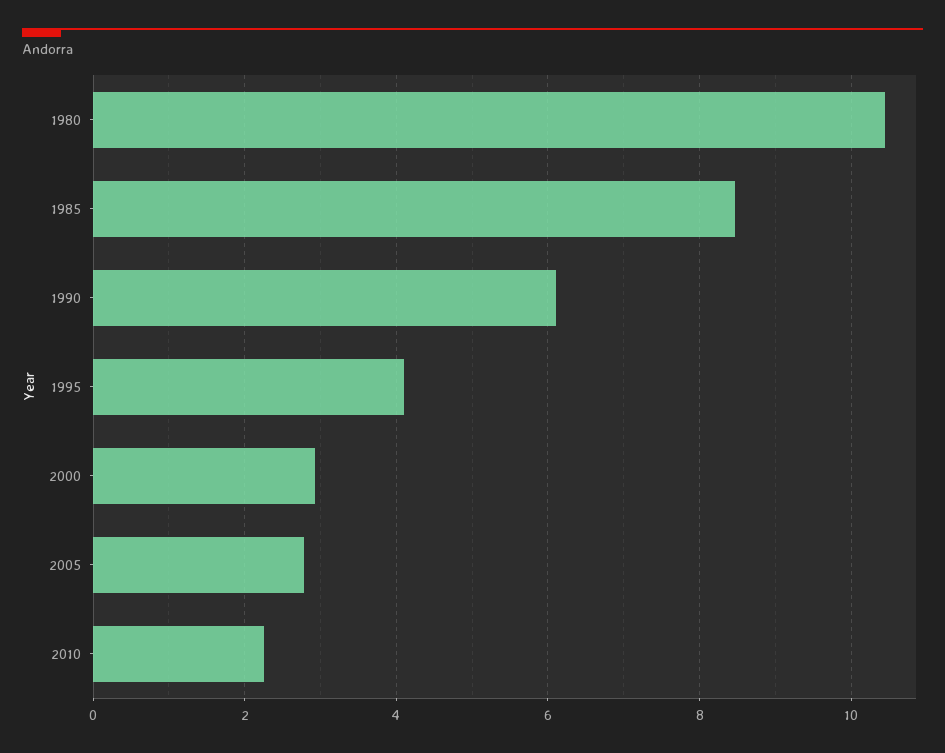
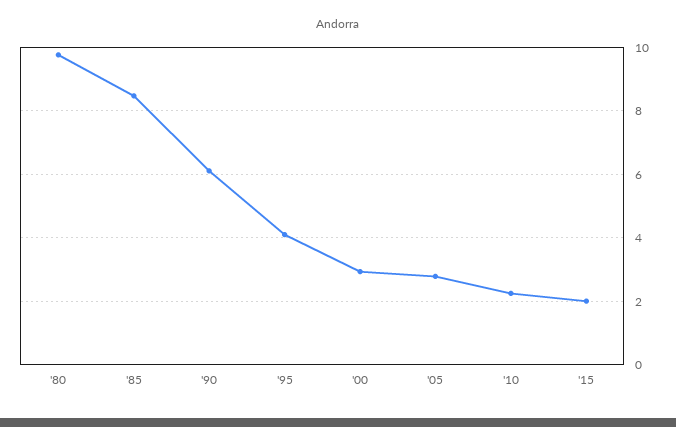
1980: 10.4 -> 9.8
'15: none -> 2

